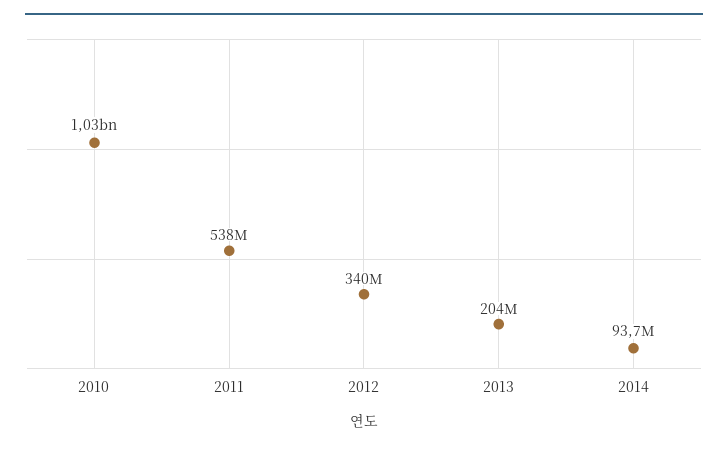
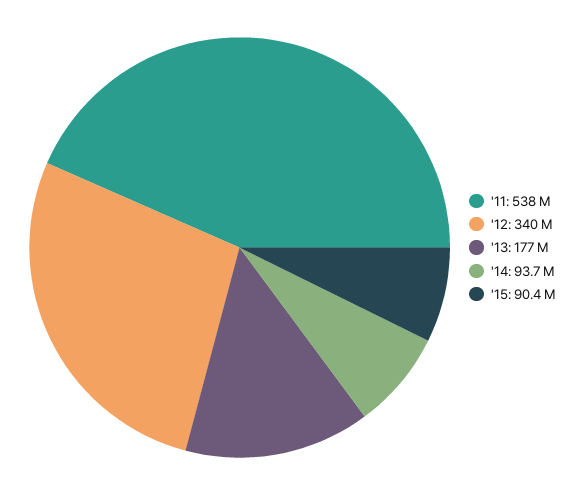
2010: 1030000000 -> none
2013: 204000000 -> 177000000
'15: none -> 90400000

